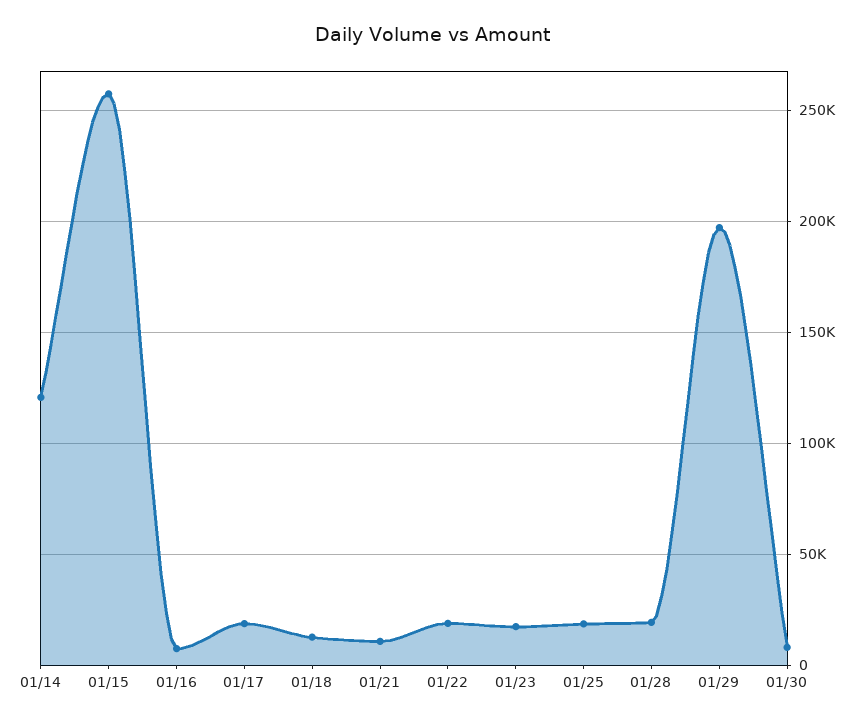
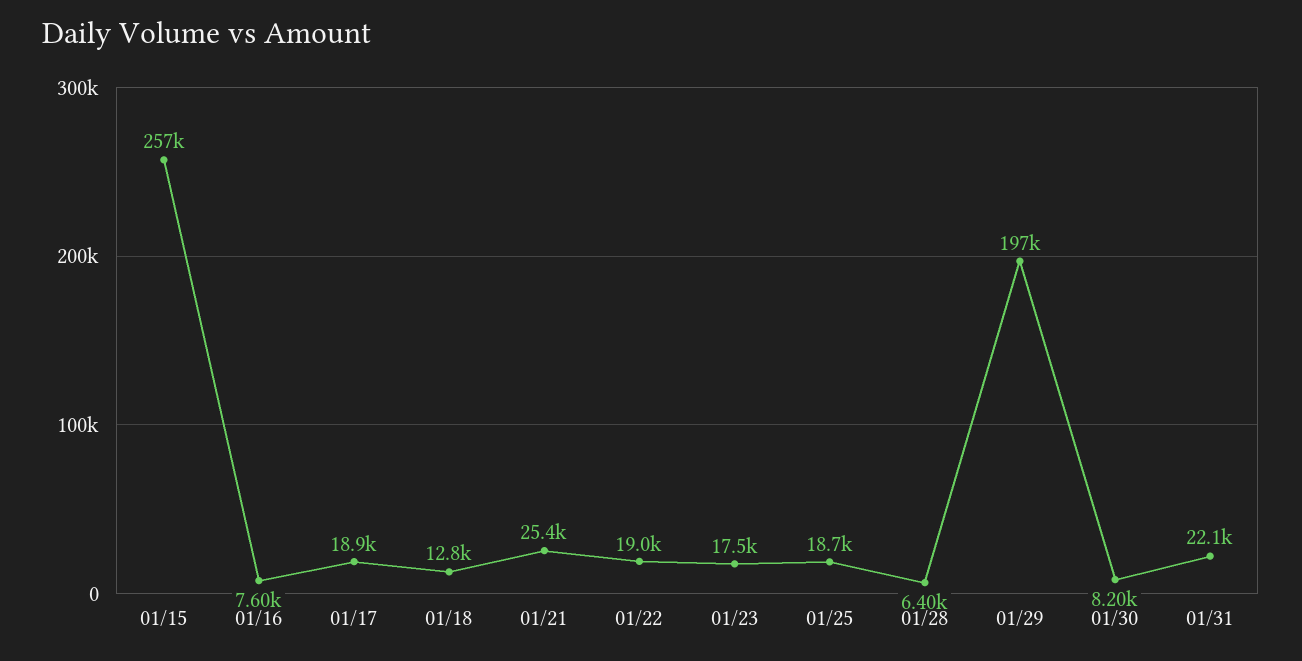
01/14: 120000 -> none
01/21: 10000 -> 25400
01/28: 20000 -> 6400
01/31: none -> 22100

